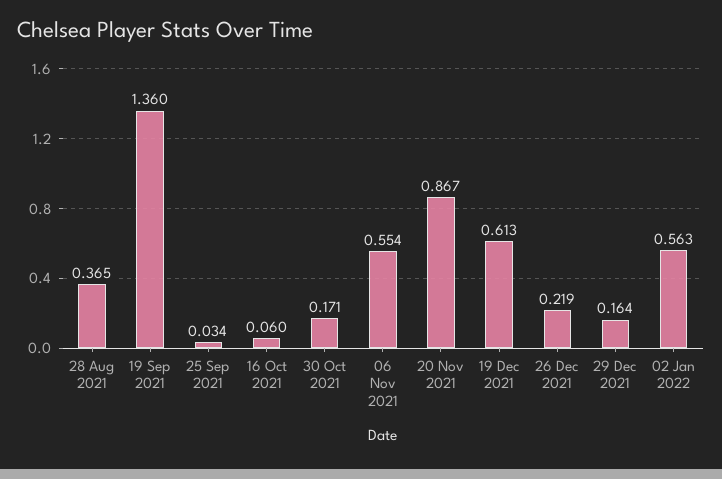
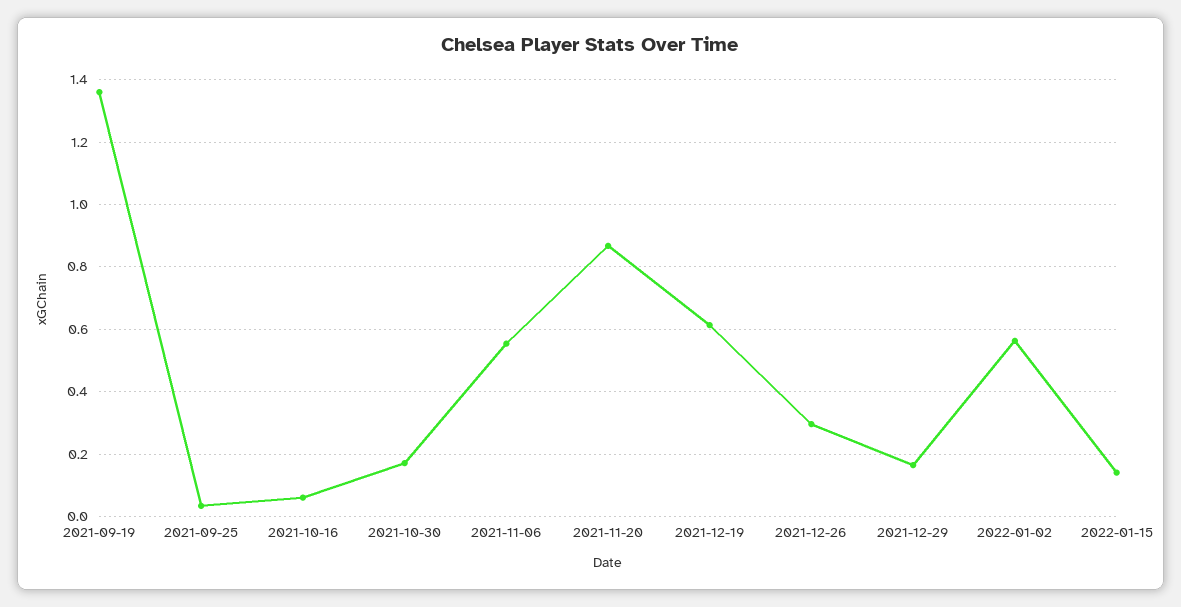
28 Aug 2021: 0.365 -> none
26 Dec 2021: 0.219 -> 0.3
2022-01-15: none -> 0.14

